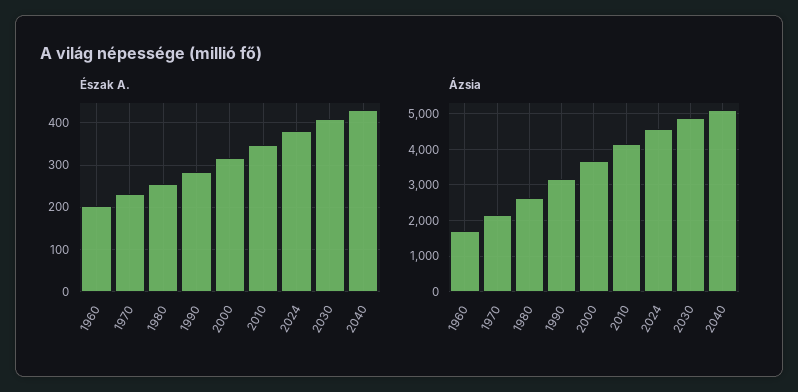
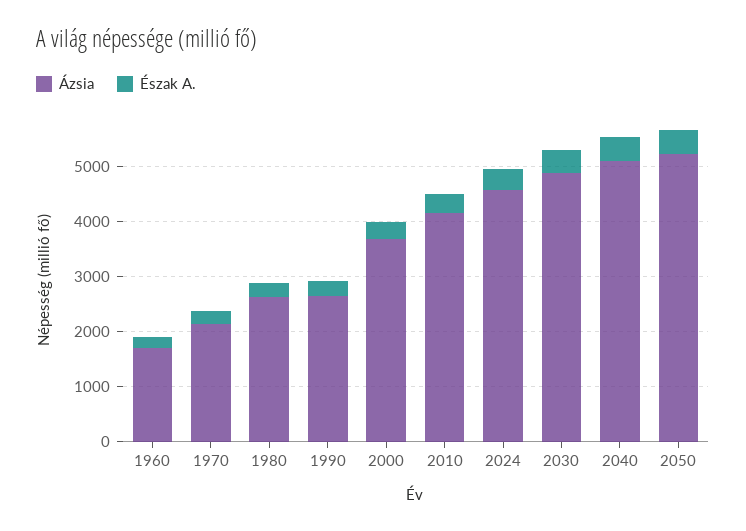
Ázsia, 1990: 3200 -> 2600
Ázsia, 2050: none -> 5200
Észak A., 2050: none -> 400

